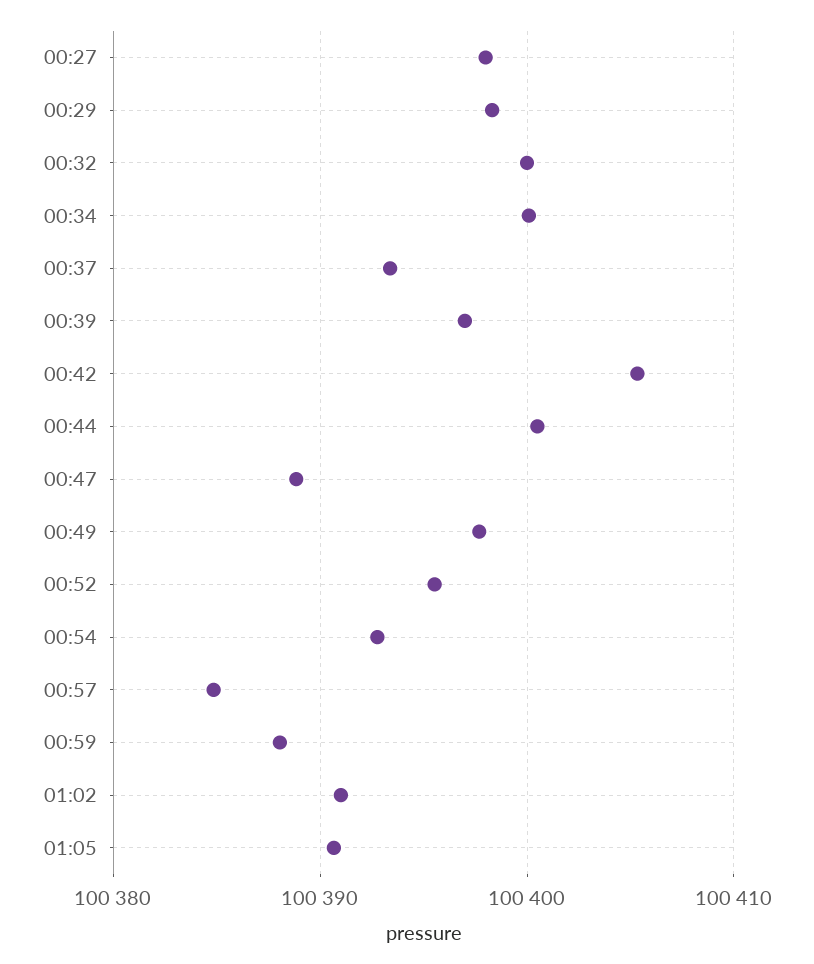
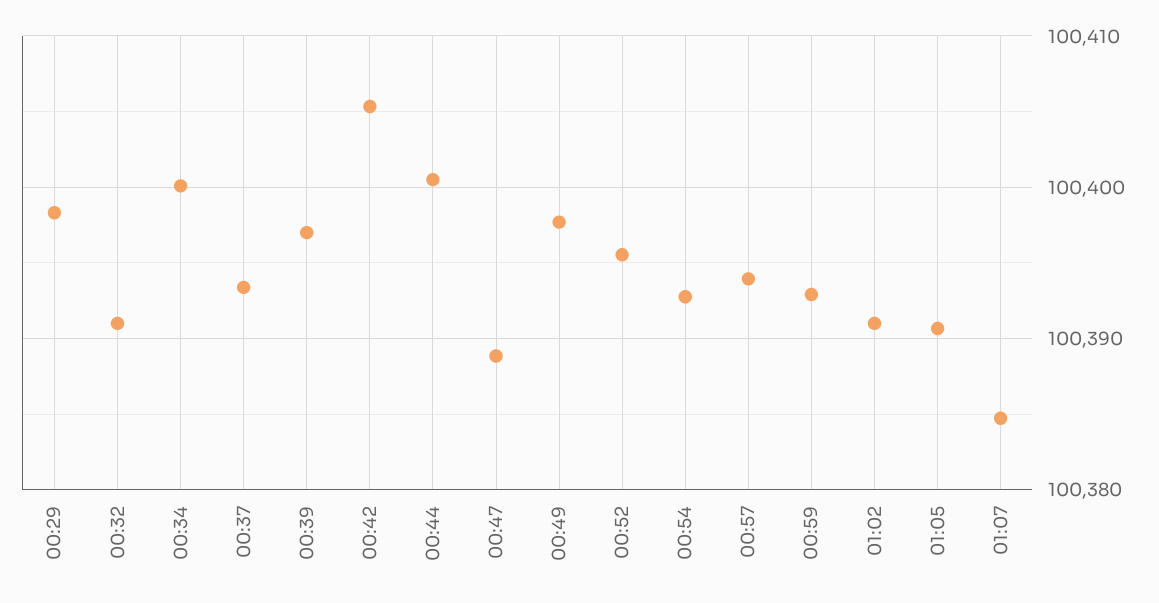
00:27: 100398 -> none
00:32: 100400 -> 100391
00:57: 100385 -> 100394
00:59: 100388 -> 100393
01:07: none -> 100385

